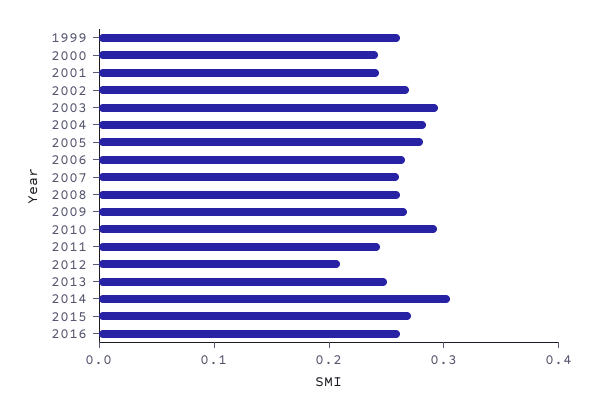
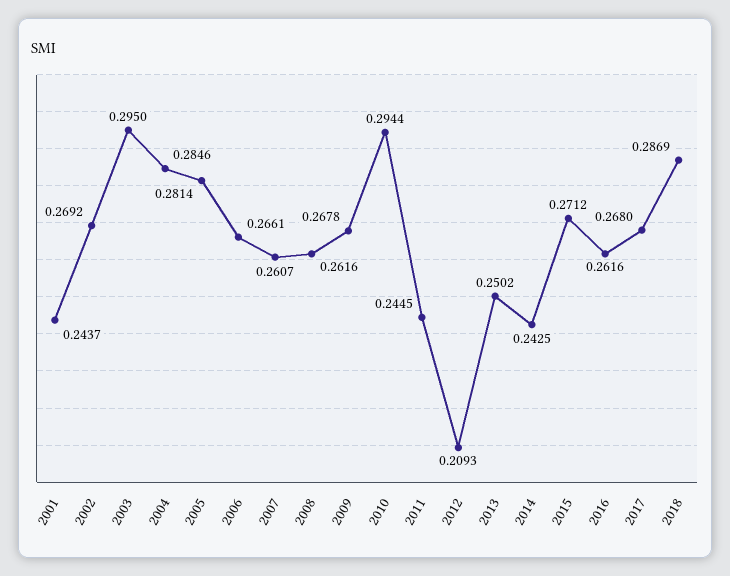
1999: 0.26 -> none
2000: 0.24 -> none
2014: 0.3 -> 0.2425
2017: none -> 0.268
2018: none -> 0.2869

